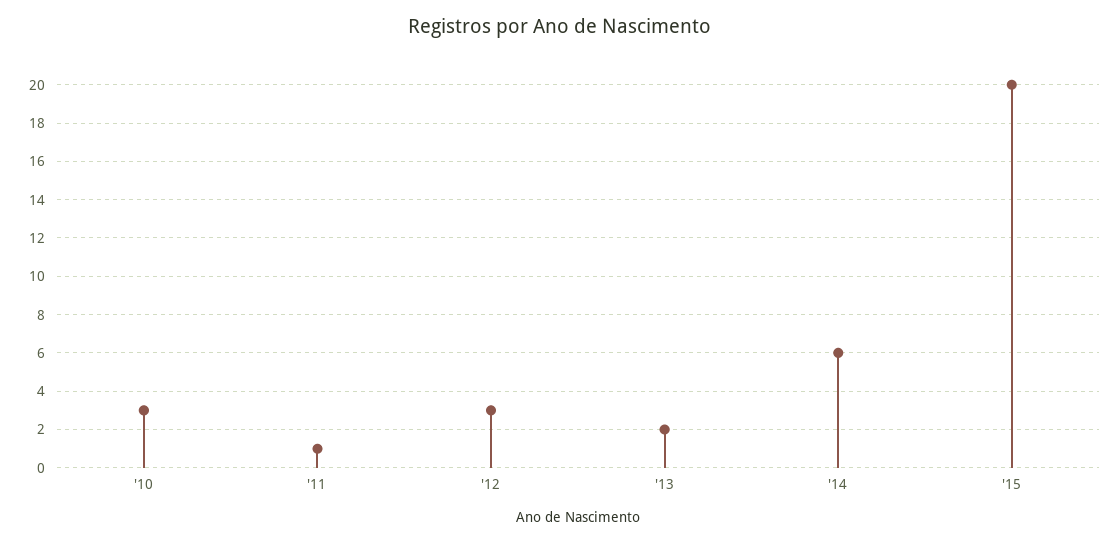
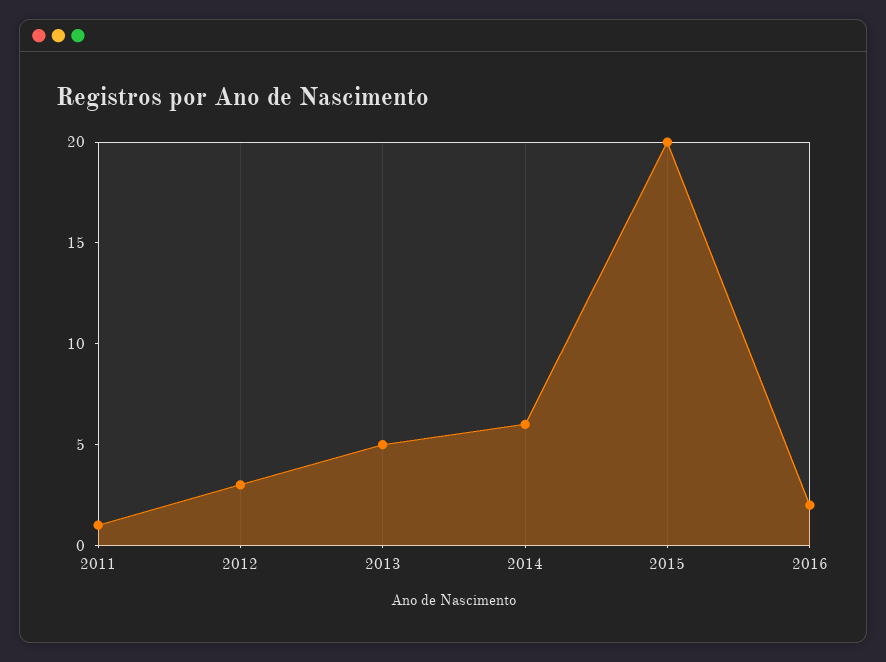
'10: 3 -> none
'13: 2 -> 5
2016: none -> 2

